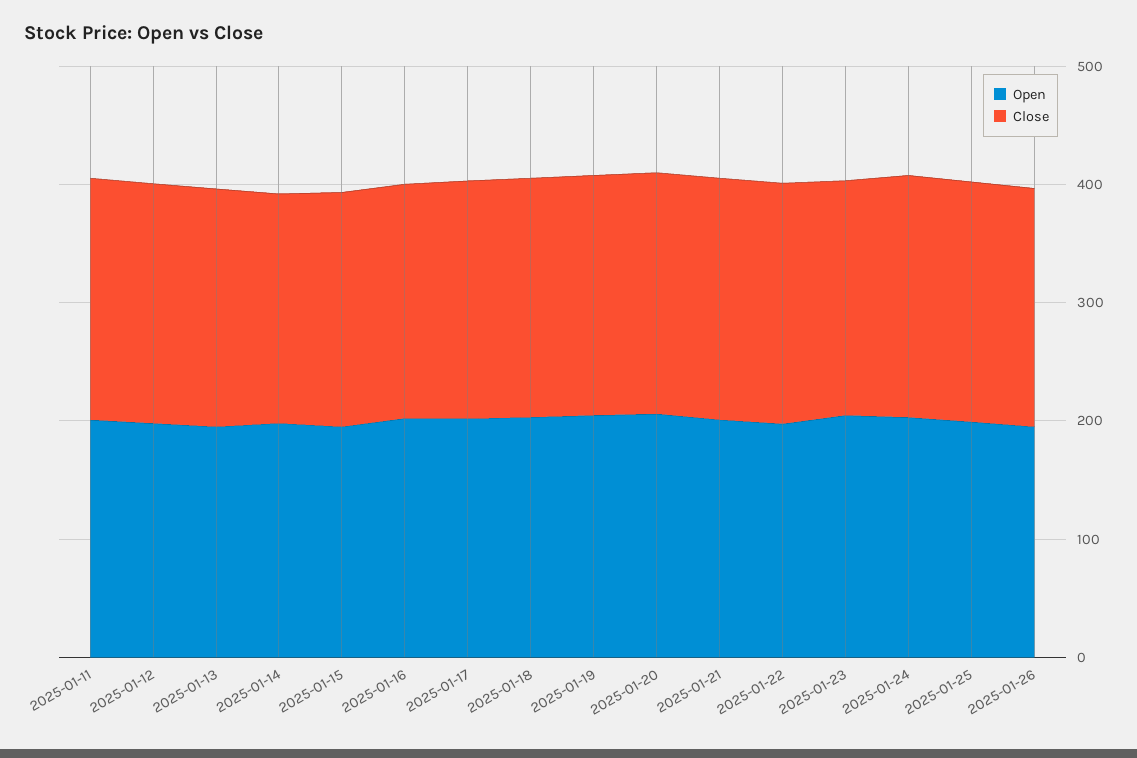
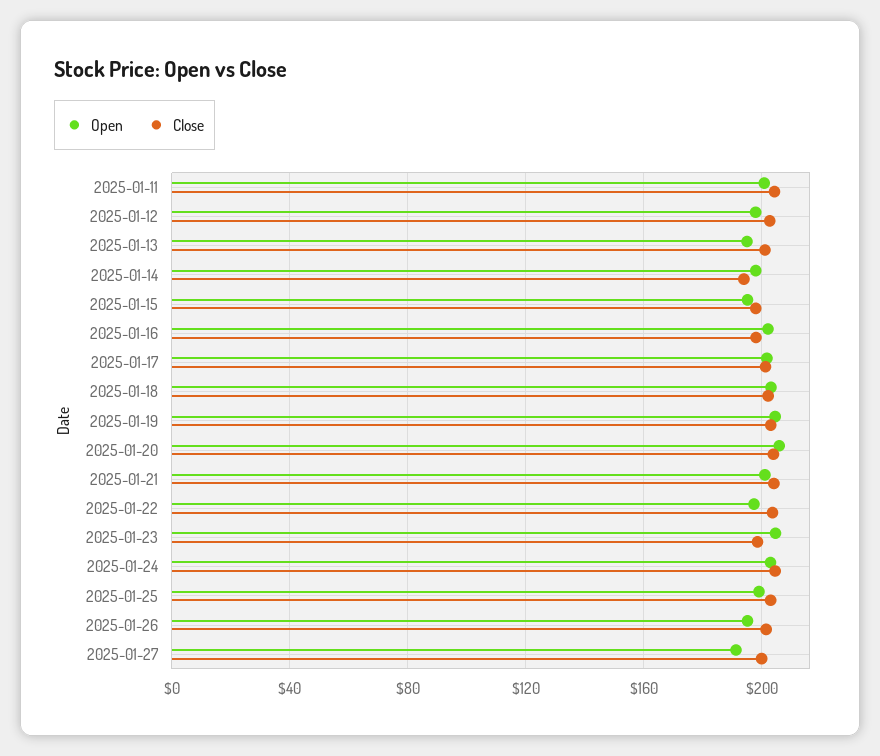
Open, 2025-01-27: none -> 190
Close, 2025-01-27: none -> 200

